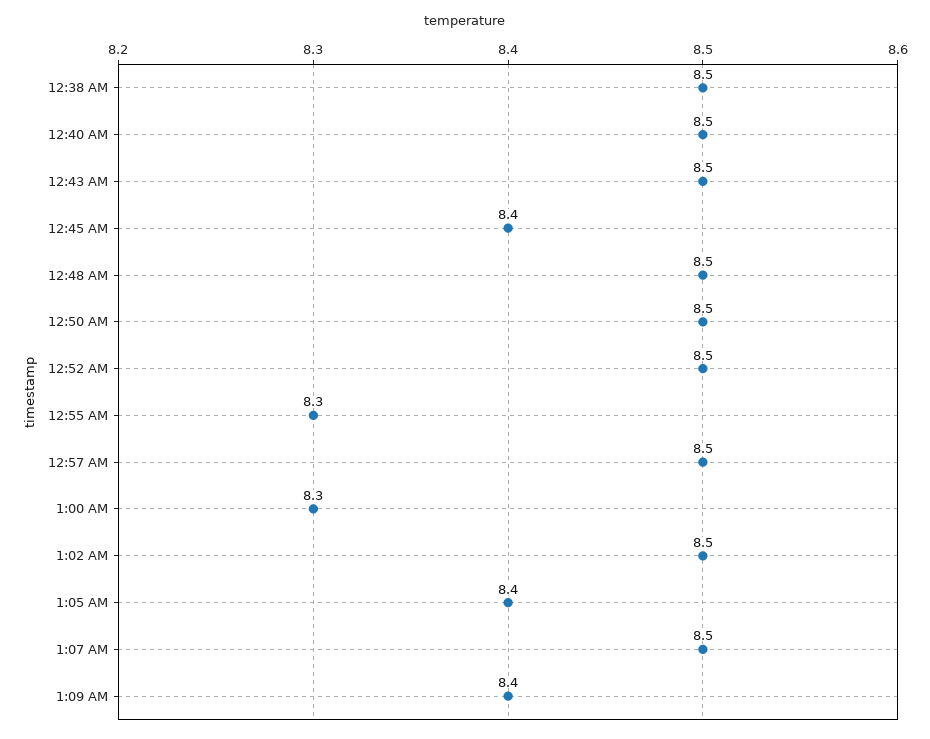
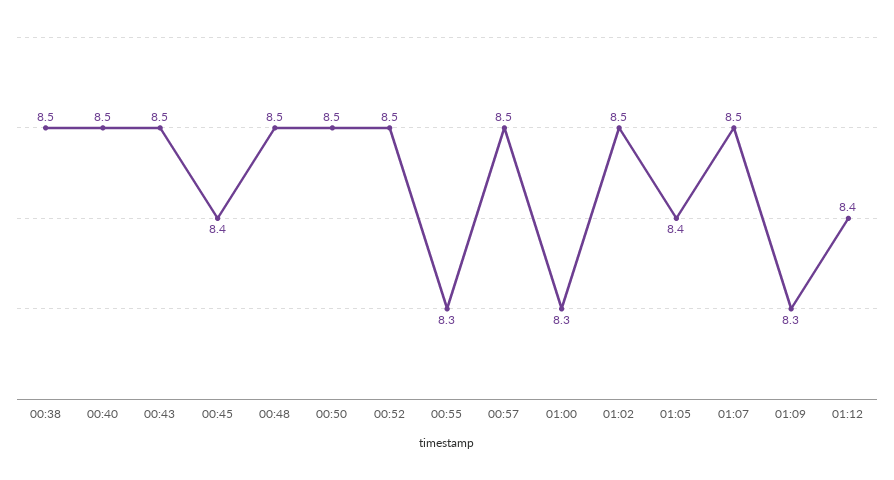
1:09 AM: 8.4 -> 8.3
01:12: none -> 8.4

